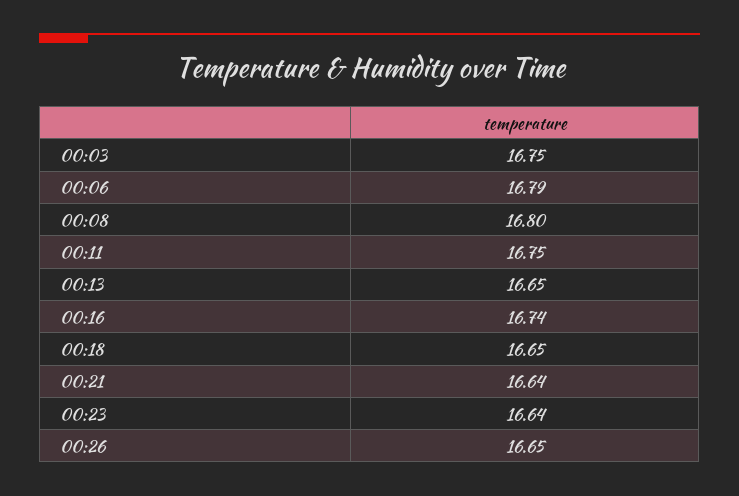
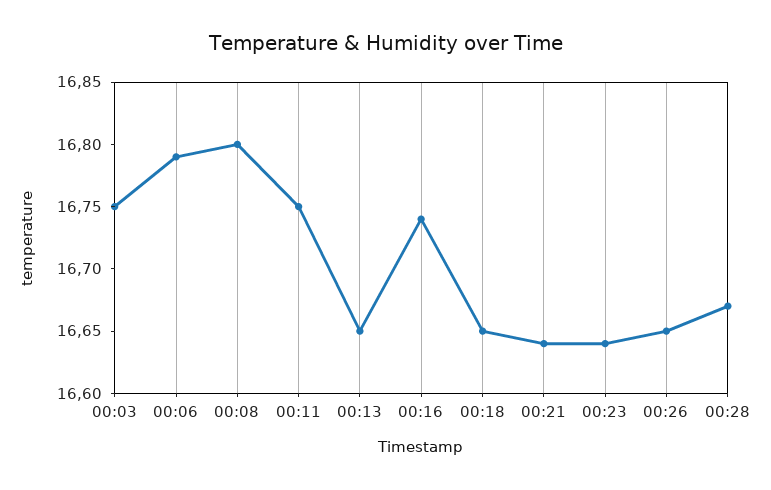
00:28: none -> 16.67

